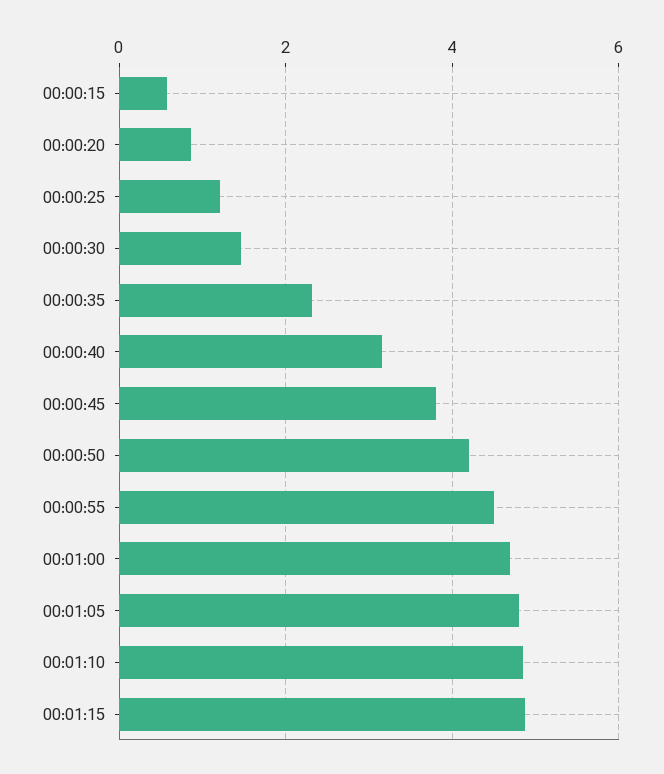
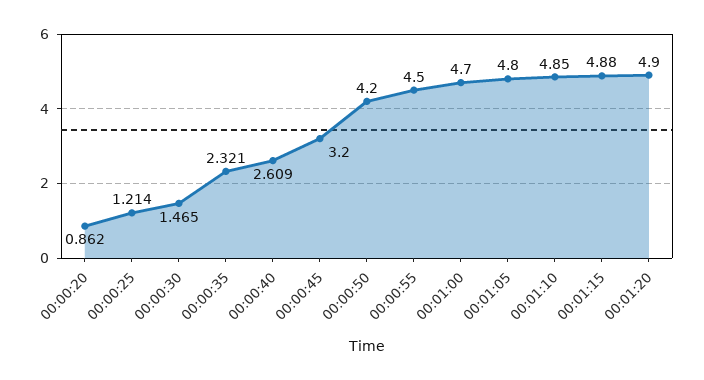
00:00:15: 0.6 -> none
00:00:40: 3.2 -> 2.609
00:00:45: 3.8 -> 3.2
00:01:20: none -> 4.9

